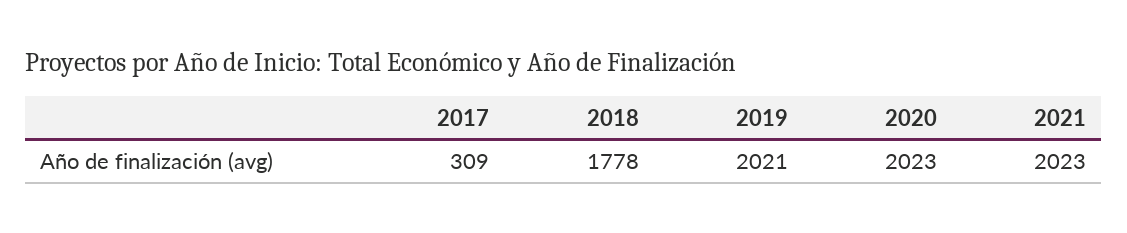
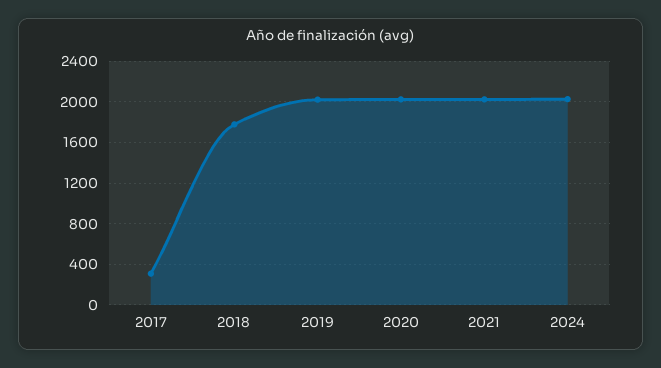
2024: none -> 2000

